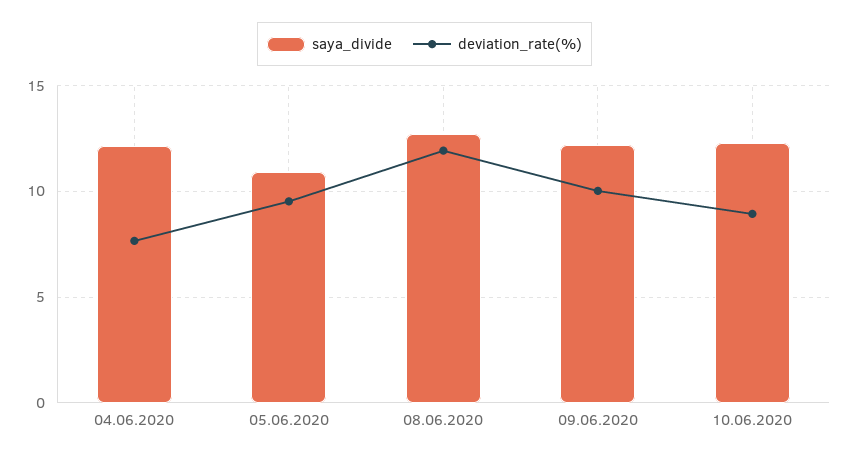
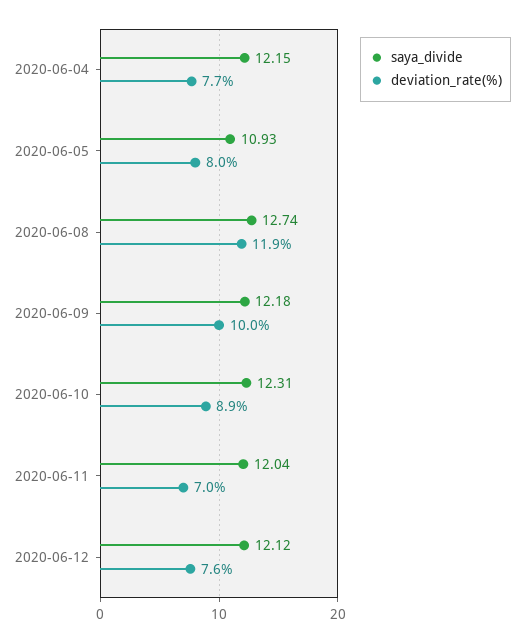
deviation_rate(%), 05.06.2020: 9.5 -> 8
saya_divide, 2020-06-11: none -> 12.04
deviation_rate(%), 2020-06-11: none -> 7
saya_divide, 2020-06-12: none -> 12.12
deviation_rate(%), 2020-06-12: none -> 7.6

